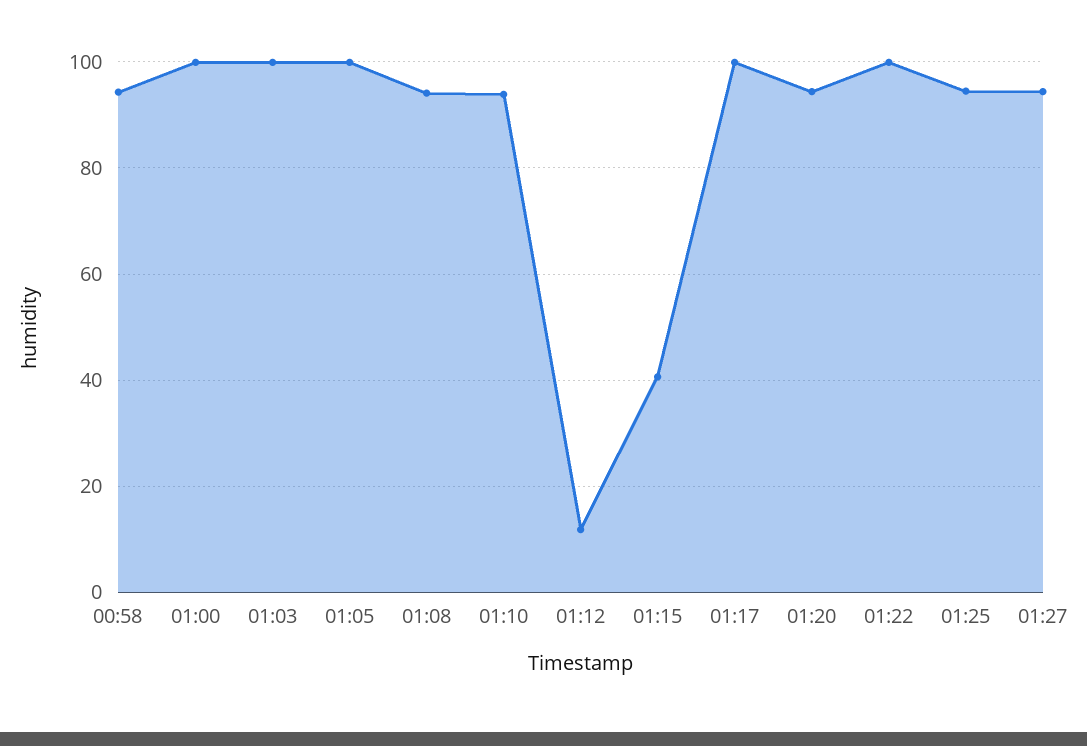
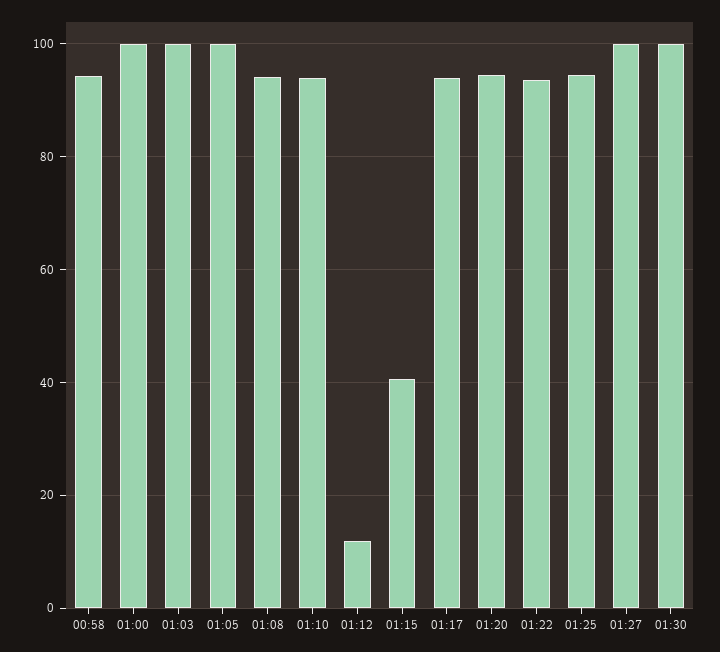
01:17: 100 -> 94
01:22: 100 -> 94
01:27: 94 -> 100
01:30: none -> 100

